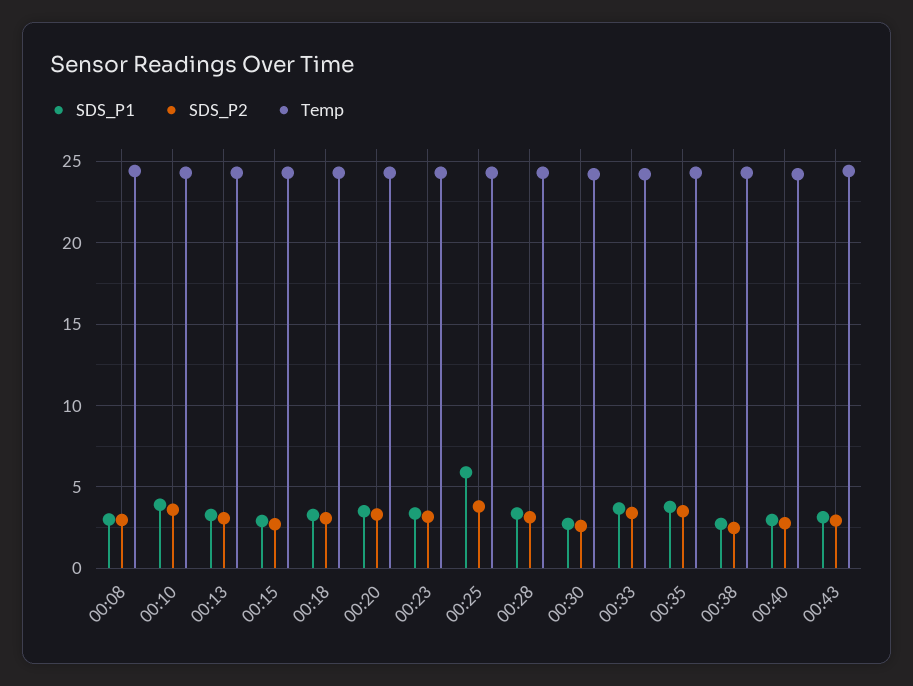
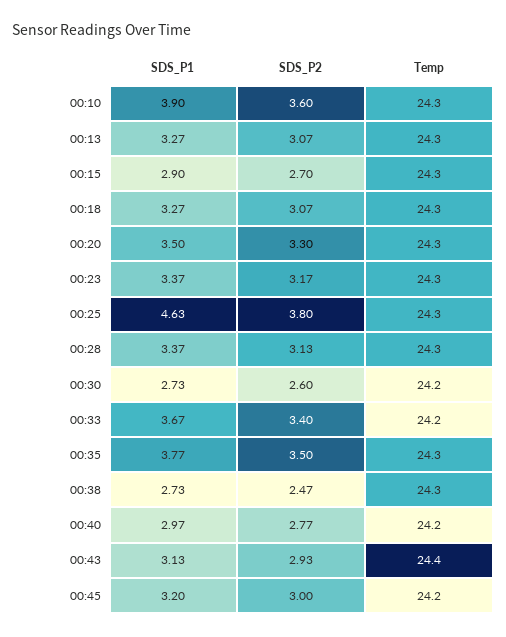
SDS_P1, 00:08: 3 -> none
SDS_P2, 00:08: 3 -> none
Temp, 00:08: 24.5 -> none
SDS_P1, 00:25: 6 -> 4.63
SDS_P1, 00:45: none -> 3.2
SDS_P2, 00:45: none -> 3
Temp, 00:45: none -> 24.2

